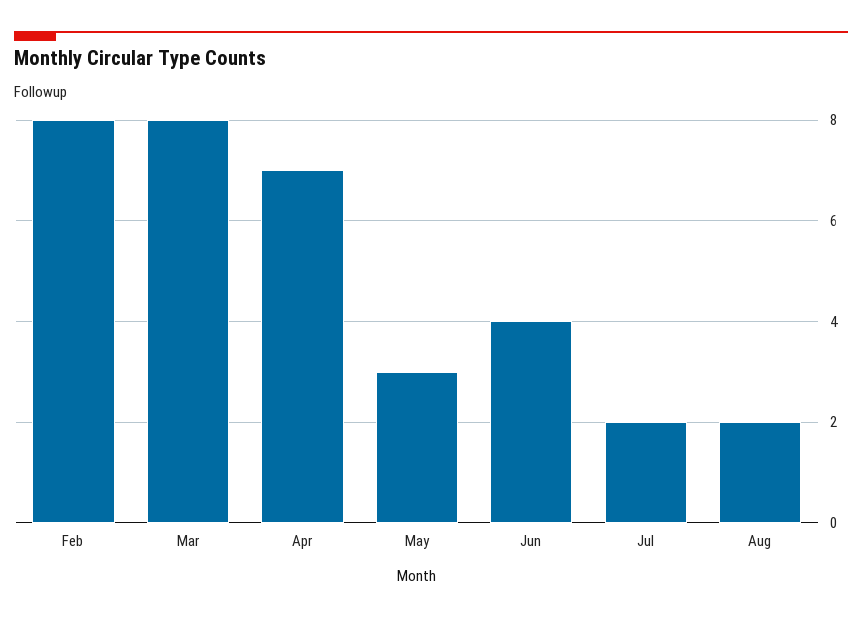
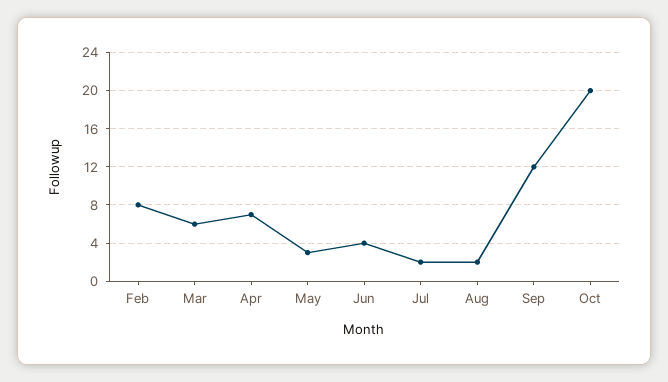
Mar: 8 -> 6
Sep: none -> 12
Oct: none -> 20

